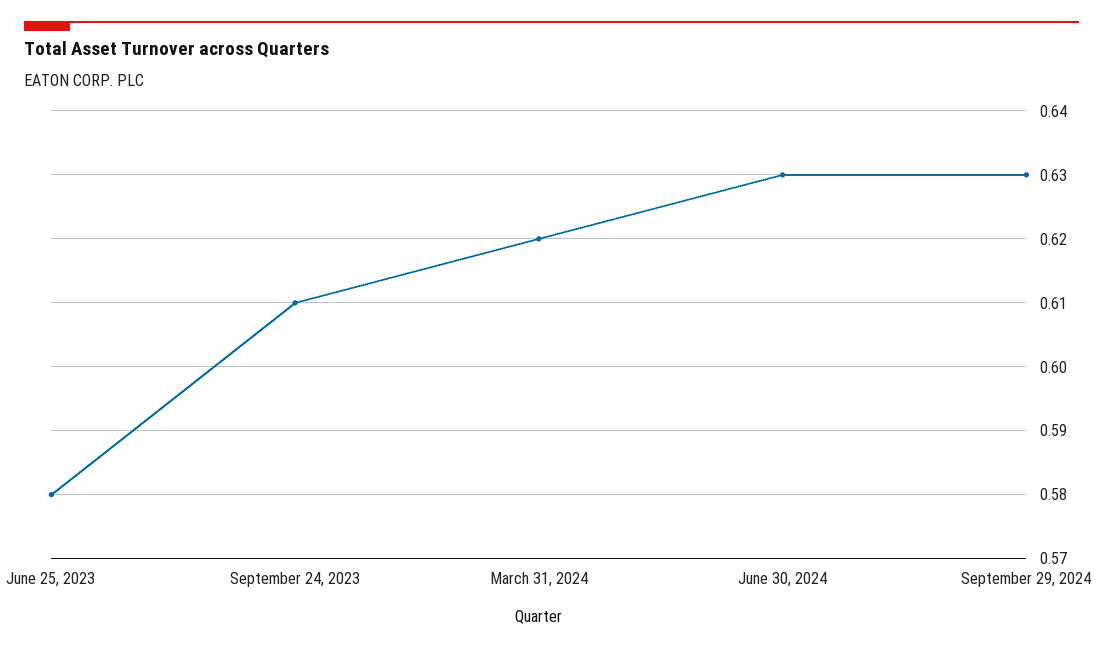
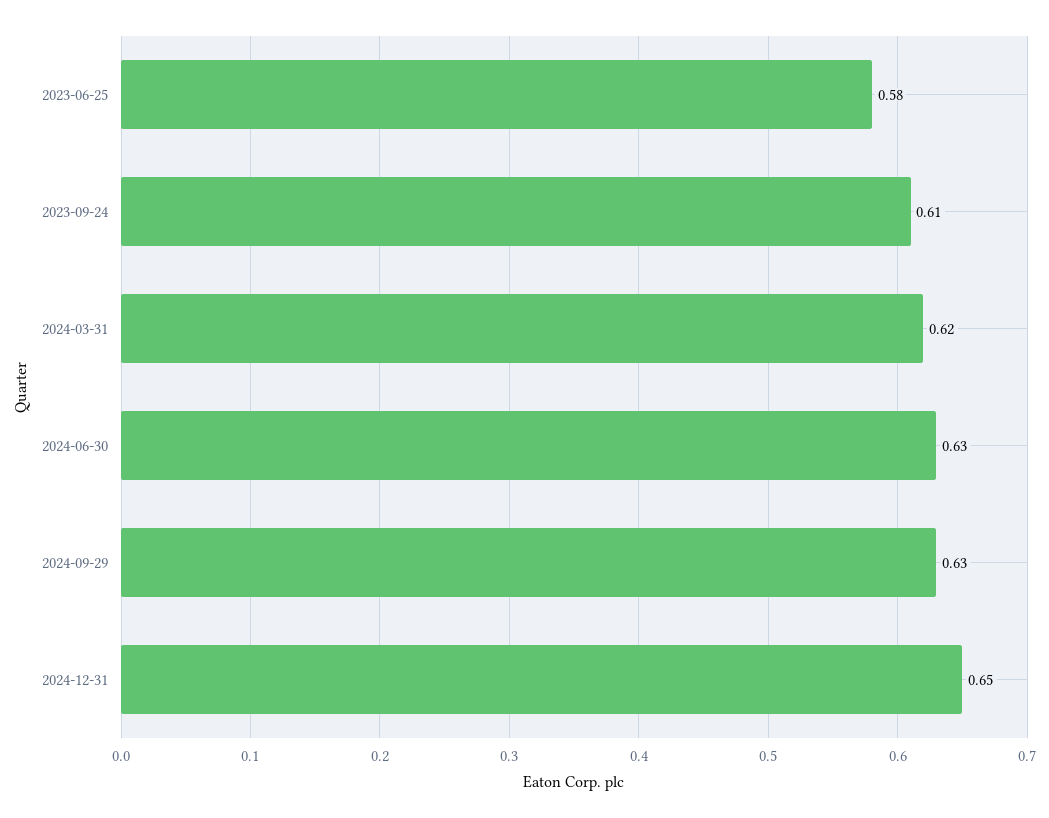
2024-12-31: none -> 0.65

